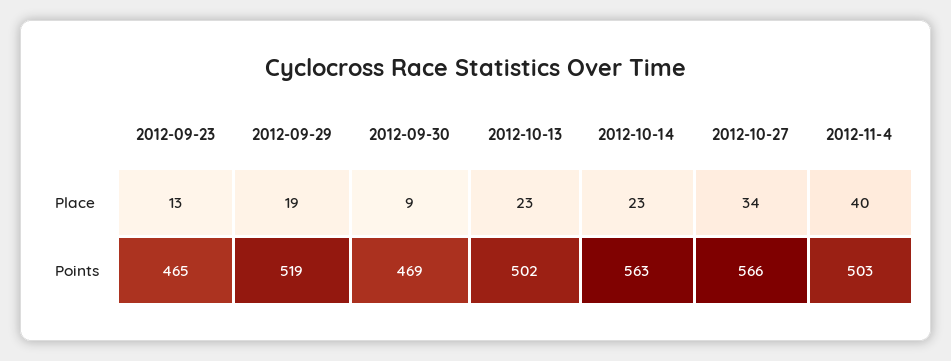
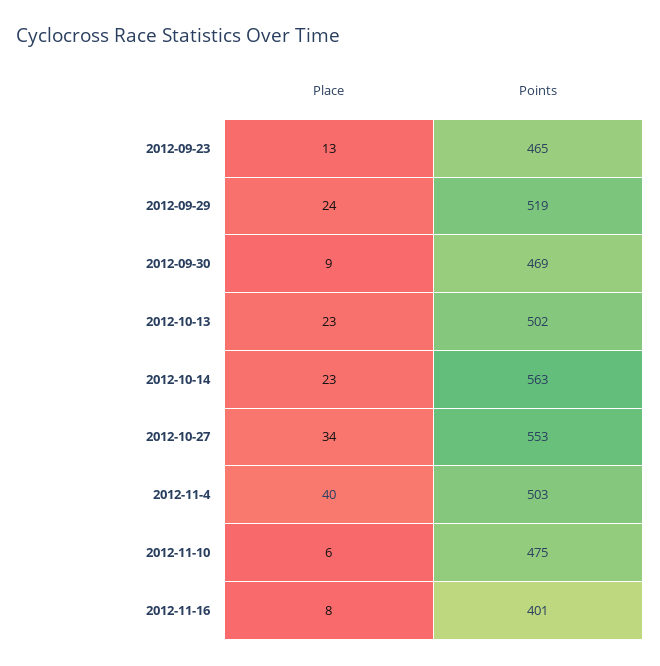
2012-09-29, Place: 19 -> 24
2012-10-27, Points: 566 -> 553
2012-11-10, Place: none -> 6
2012-11-10, Points: none -> 475
2012-11-16, Place: none -> 8
2012-11-16, Points: none -> 401

